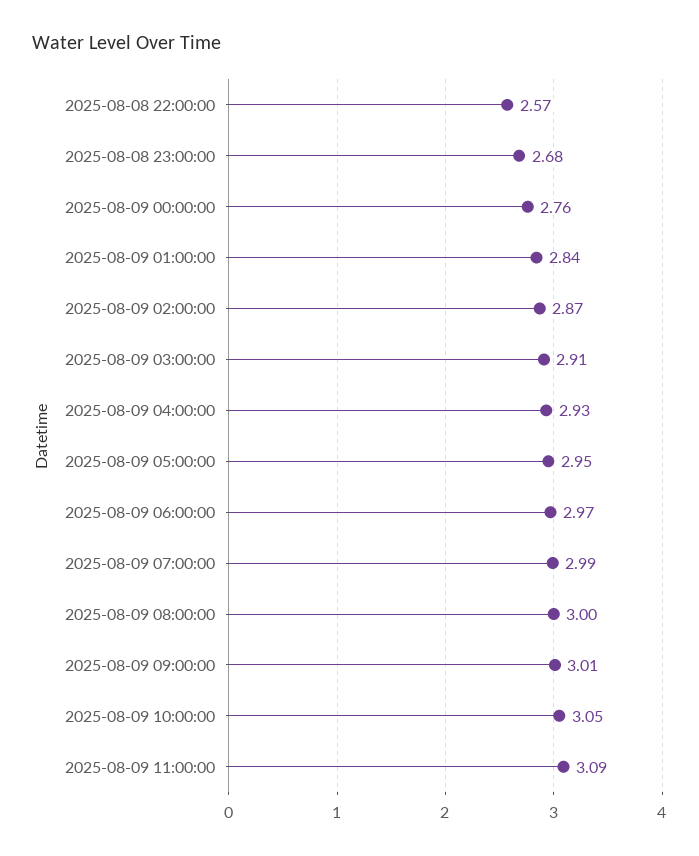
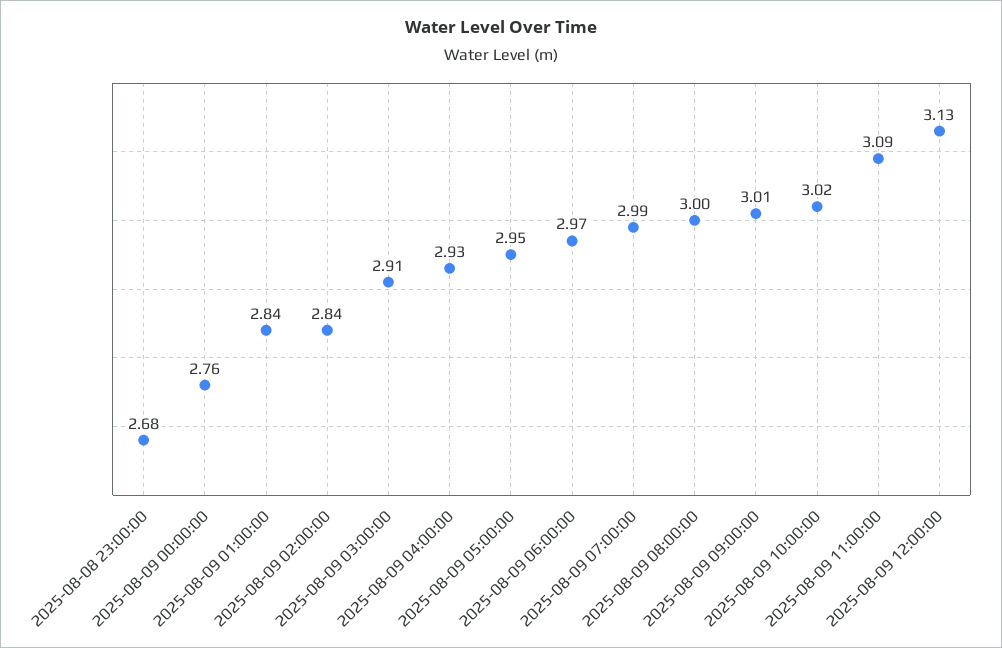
2025-08-08 22:00:00: 2.57 -> none
2025-08-09 02:00:00: 2.87 -> 2.84
2025-08-09 10:00:00: 3.05 -> 3.02
2025-08-09 12:00:00: none -> 3.13

